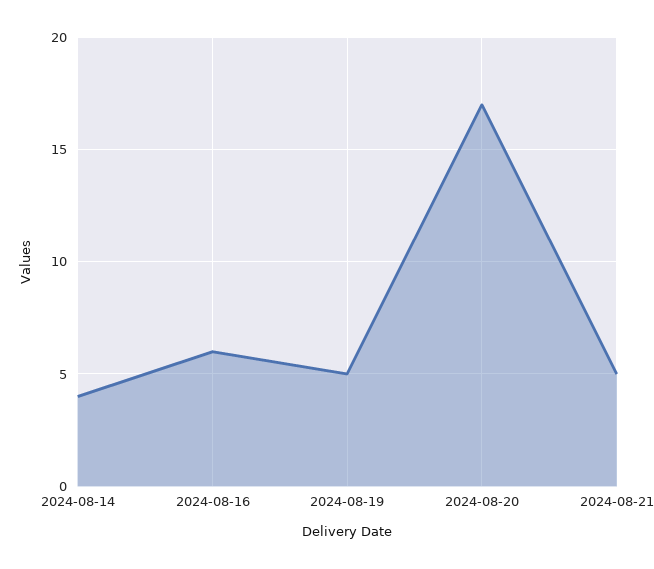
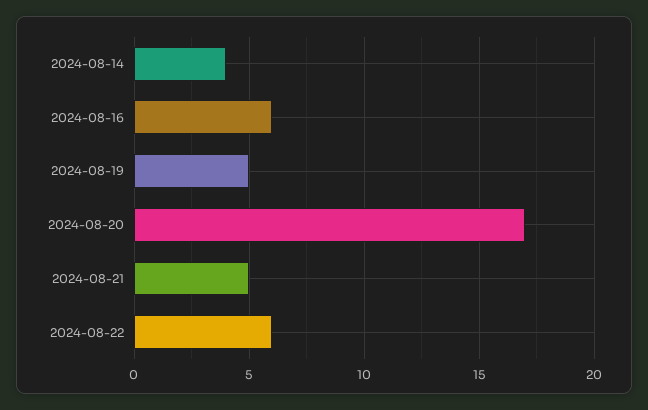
2024-08-22: none -> 6

